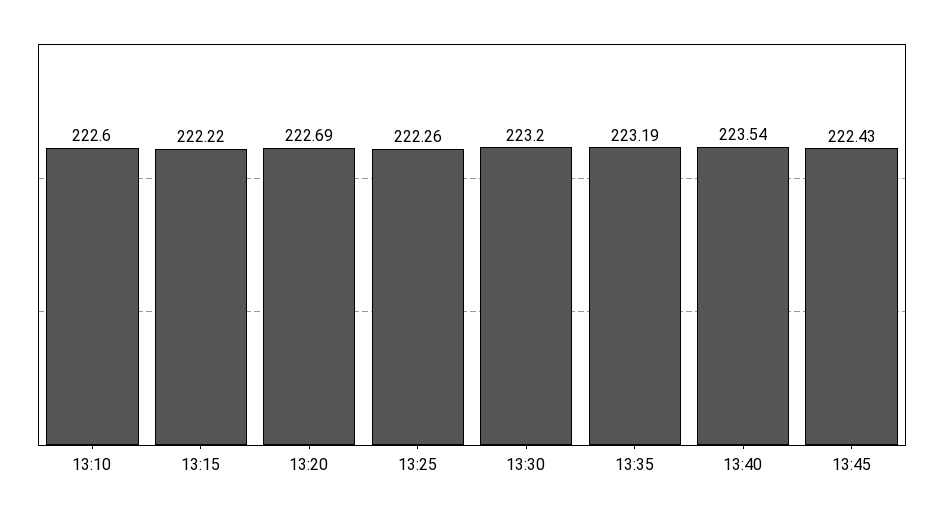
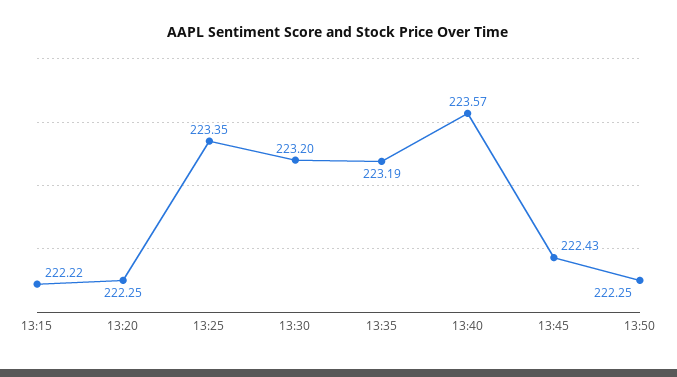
13:10: 222.6 -> none
13:20: 222.69 -> 222.25
13:25: 222.26 -> 223.35
13:40: 223.54 -> 223.57
13:50: none -> 222.25

